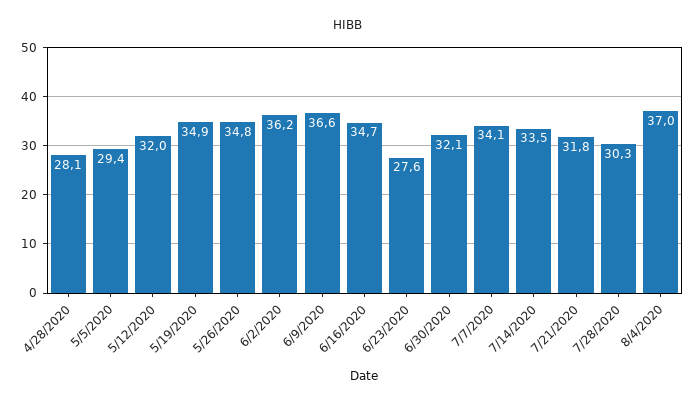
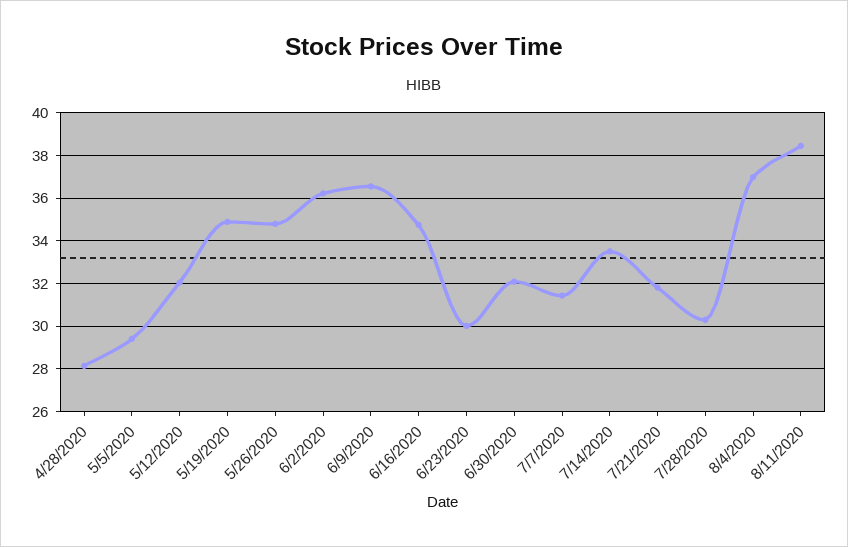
6/23/2020: 27.6 -> 30
7/7/2020: 34.1 -> 31.5
8/11/2020: none -> 38.5

